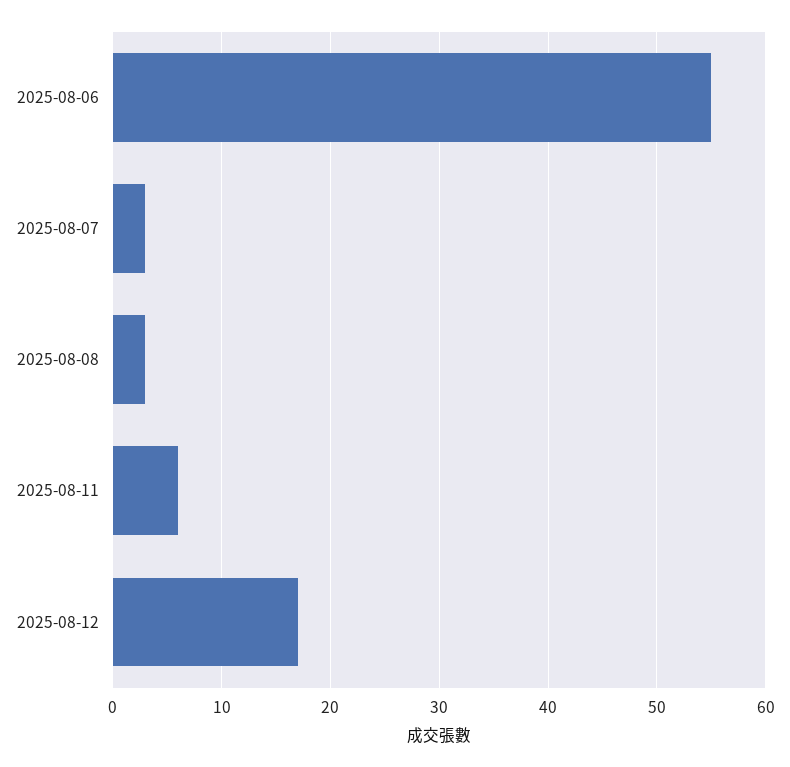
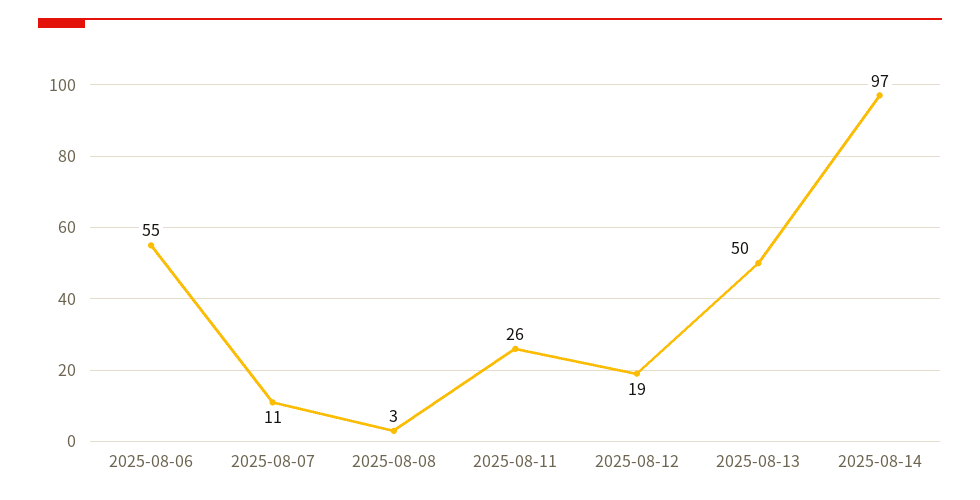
2025-08-07: 3 -> 11
2025-08-11: 6 -> 26
2025-08-12: 17 -> 19
2025-08-13: none -> 50
2025-08-14: none -> 97

